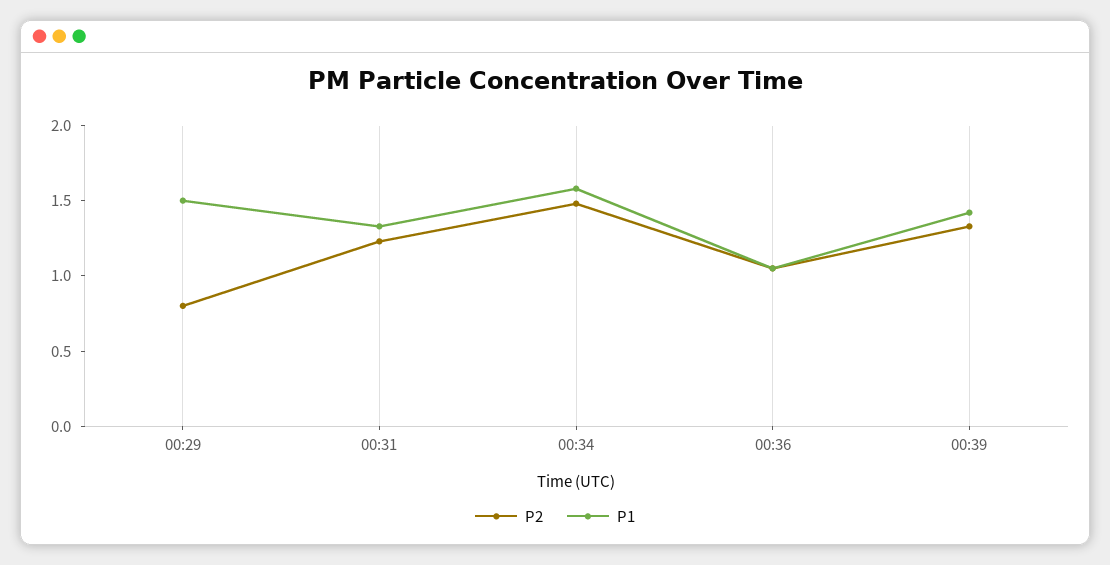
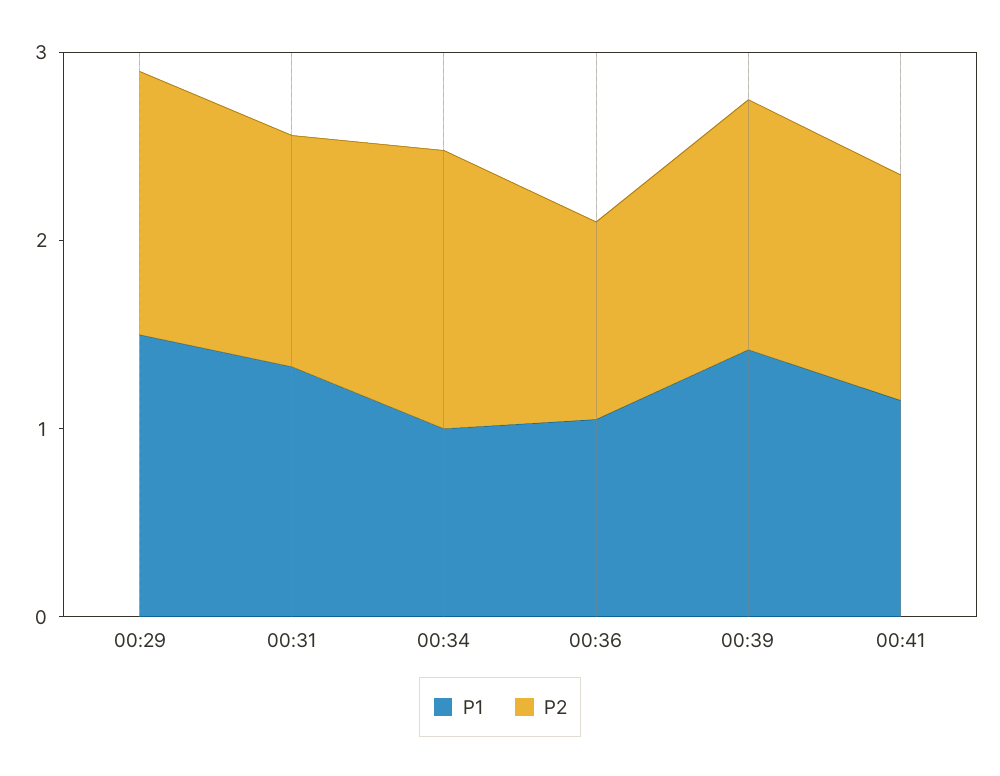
P2, 00:29: 0.8 -> 1.4
P1, 00:34: 1.6 -> 1
P1, 00:41: none -> 1.2
P2, 00:41: none -> 1.2

